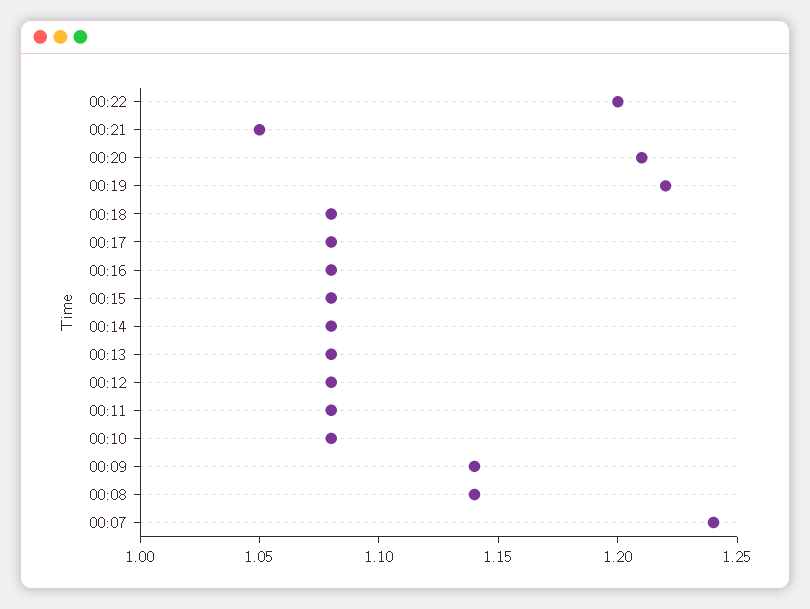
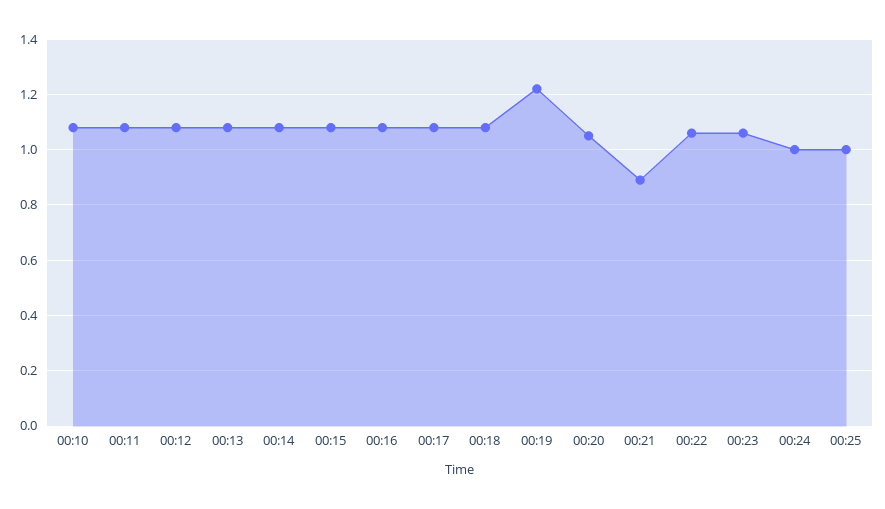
00:22: 1.2 -> 1.05
00:21: 1.05 -> 0.9
00:20: 1.21 -> 1.05
00:09: 1.14 -> none
00:08: 1.14 -> none
00:07: 1.24 -> none
00:23: none -> 1.05
00:24: none -> 1
00:25: none -> 1

